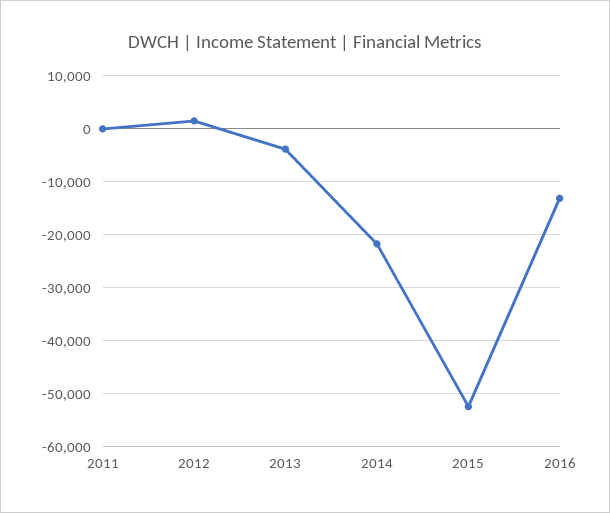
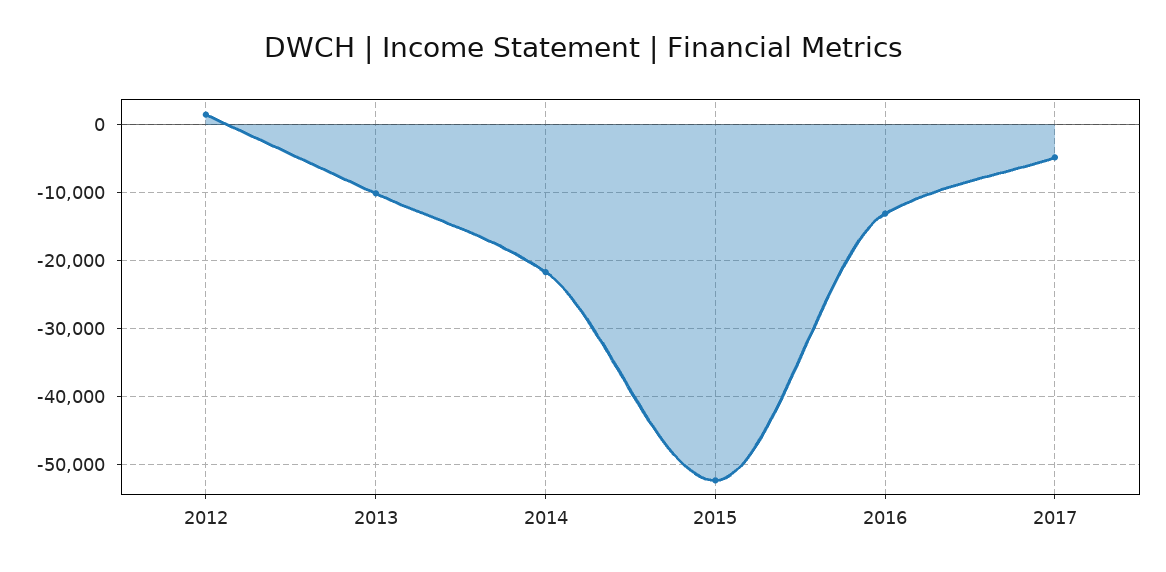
2011: 0 -> none
2013: -4000 -> -10000
2017: none -> -5000

